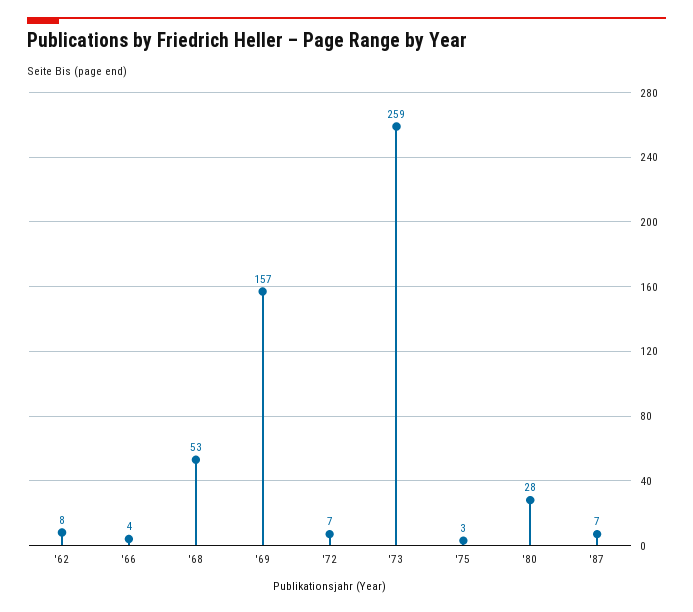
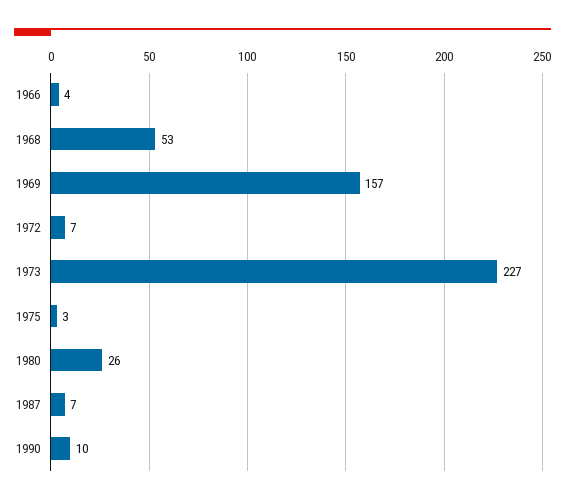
'62: 8 -> none
'73: 259 -> 227
'80: 28 -> 26
1990: none -> 10

